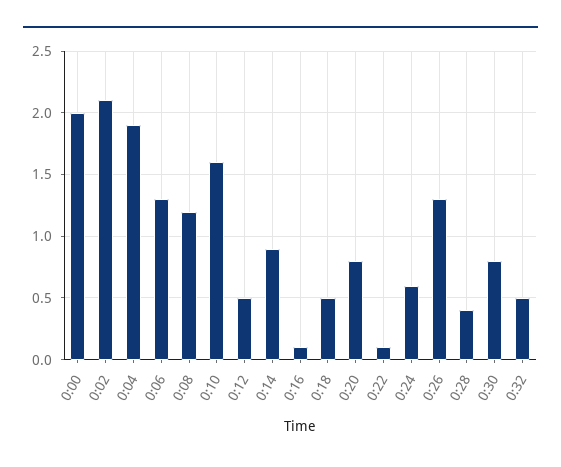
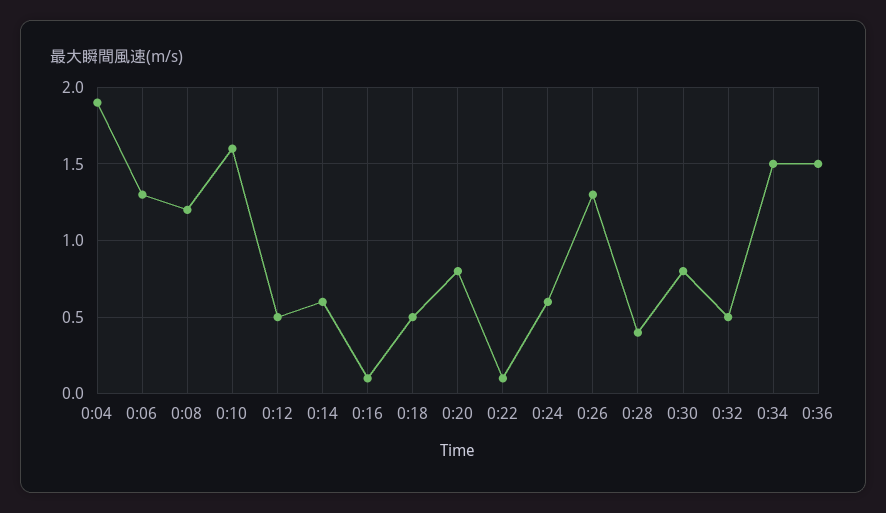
0:00: 2 -> none
0:02: 2.1 -> none
0:14: 0.9 -> 0.6
0:34: none -> 1.5
0:36: none -> 1.5

